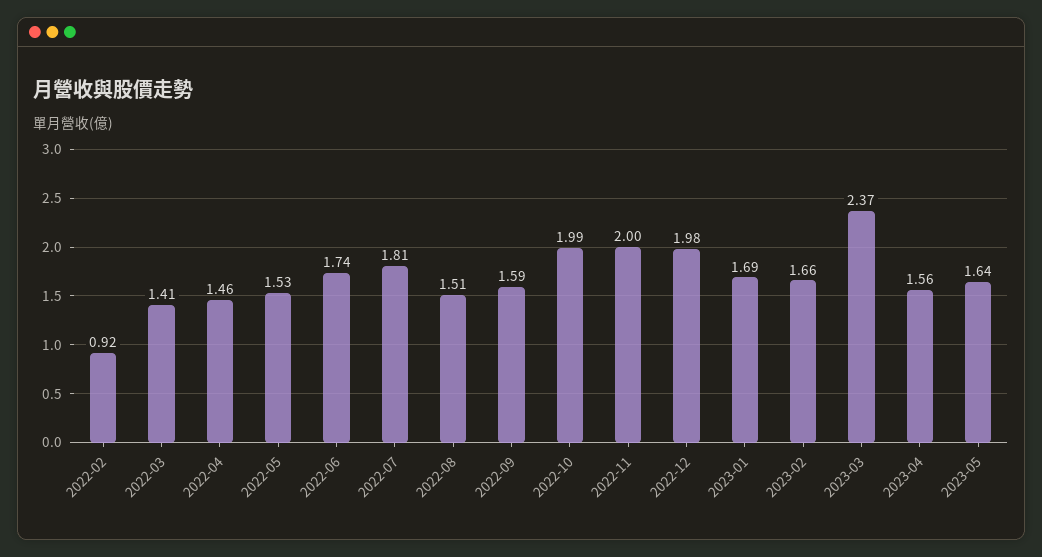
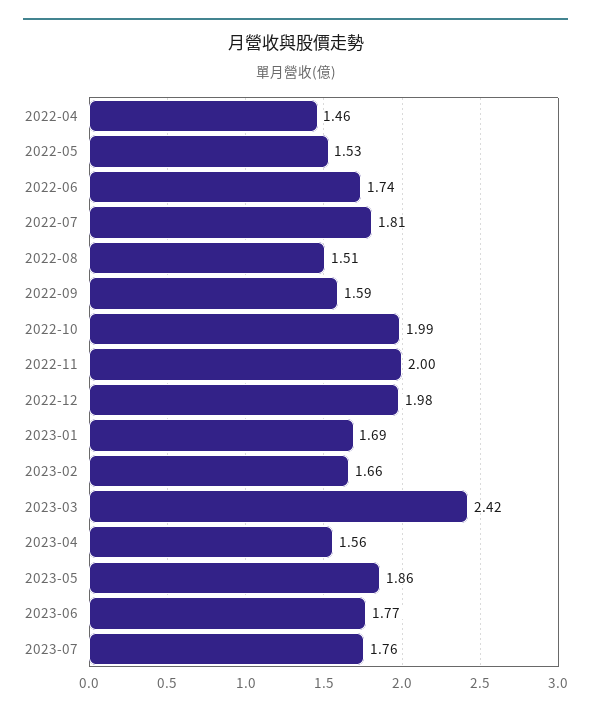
2022-02: 0.92 -> none
2022-03: 1.41 -> none
2023-03: 2.37 -> 2.42
2023-05: 1.64 -> 1.86
2023-06: none -> 1.77
2023-07: none -> 1.76

